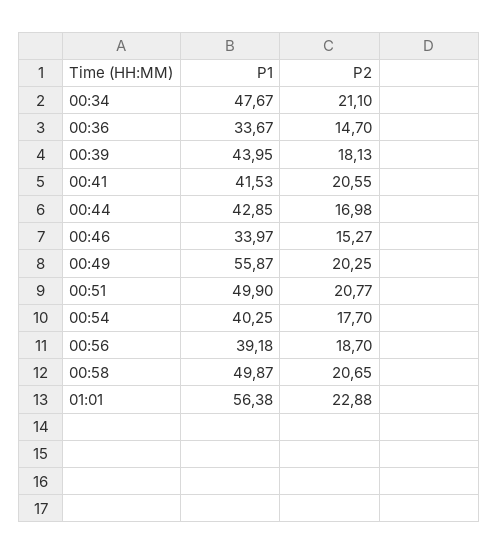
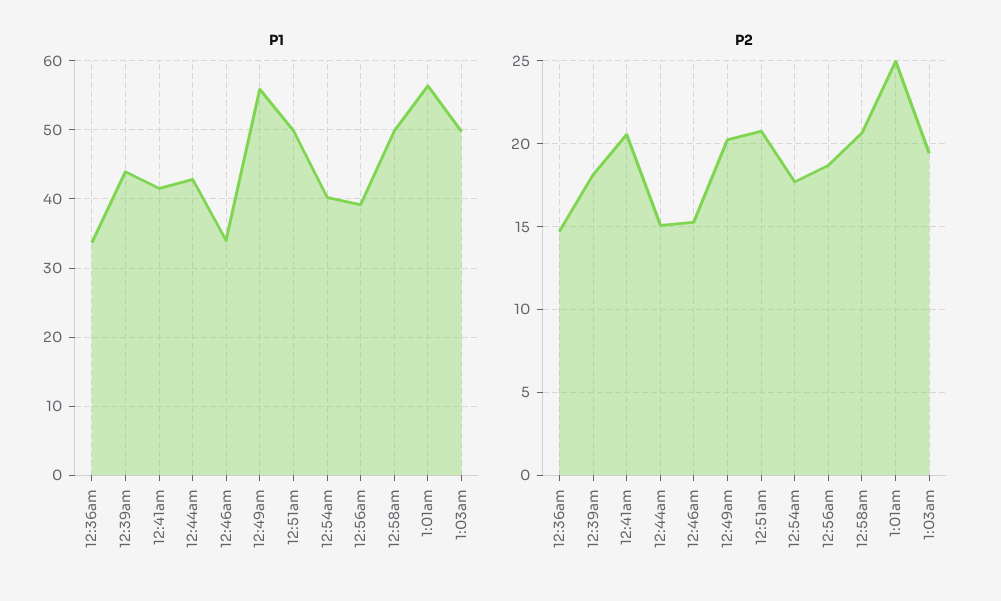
P1, 00:34: 47.67 -> none
P2, 00:34: 21.1 -> none
P2, 00:44: 16.98 -> 15
P2, 01:01: 22.88 -> 25
P1, 1:03am: none -> 50
P2, 1:03am: none -> 19.5

